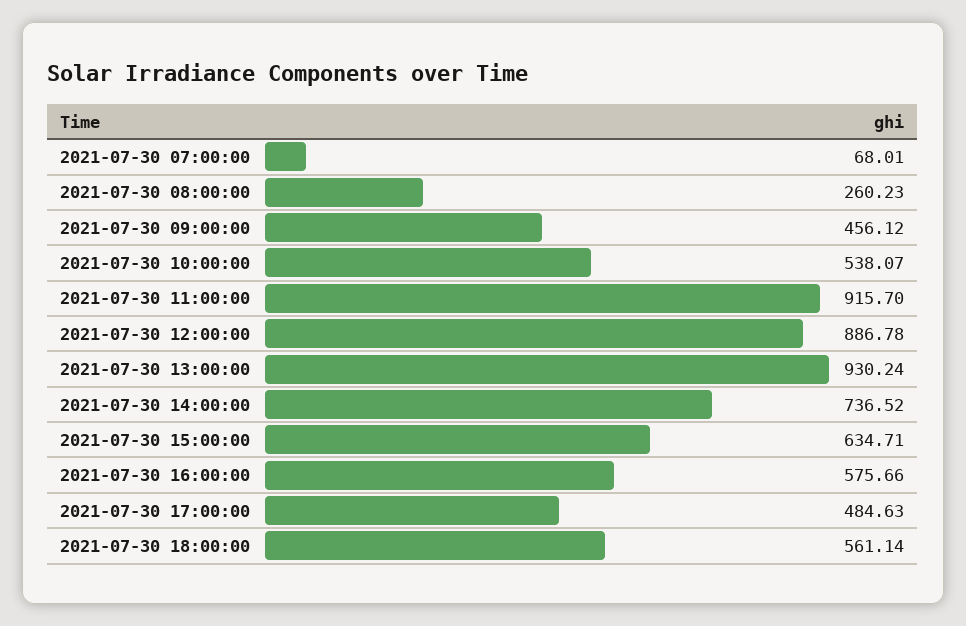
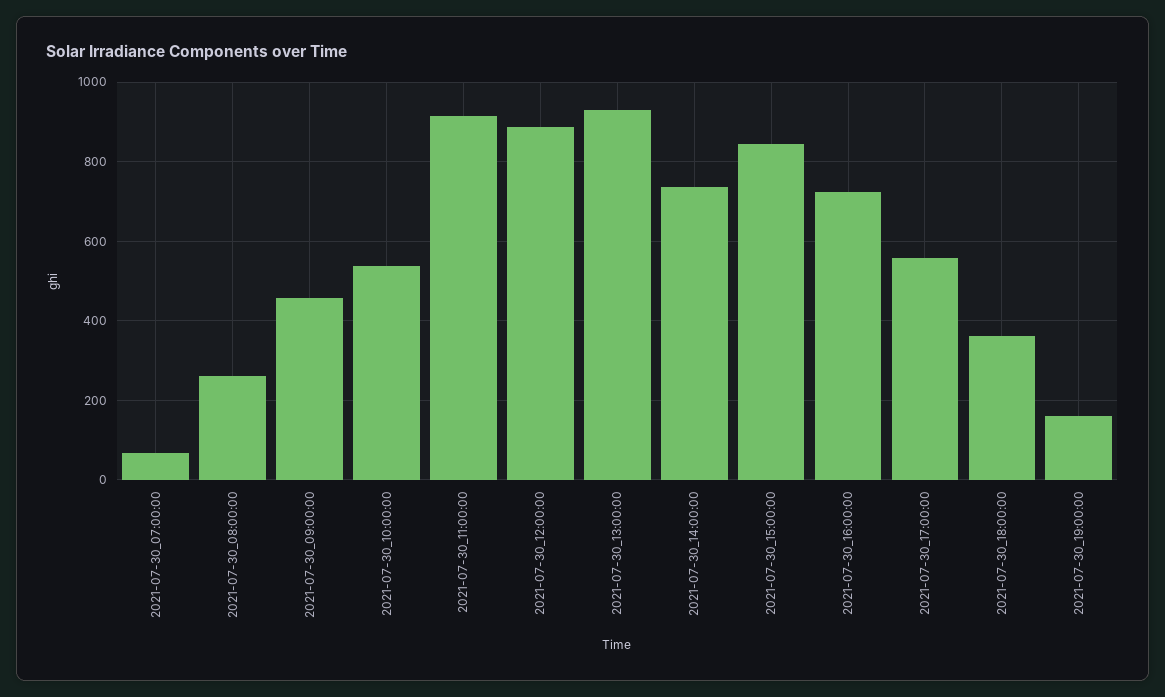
2021-07-30 15:00:00: 634.71 -> 840
2021-07-30 16:00:00: 575.66 -> 720
2021-07-30 17:00:00: 484.63 -> 560
2021-07-30 18:00:00: 561.14 -> 360
2021-07-30_19:00:00: none -> 160

